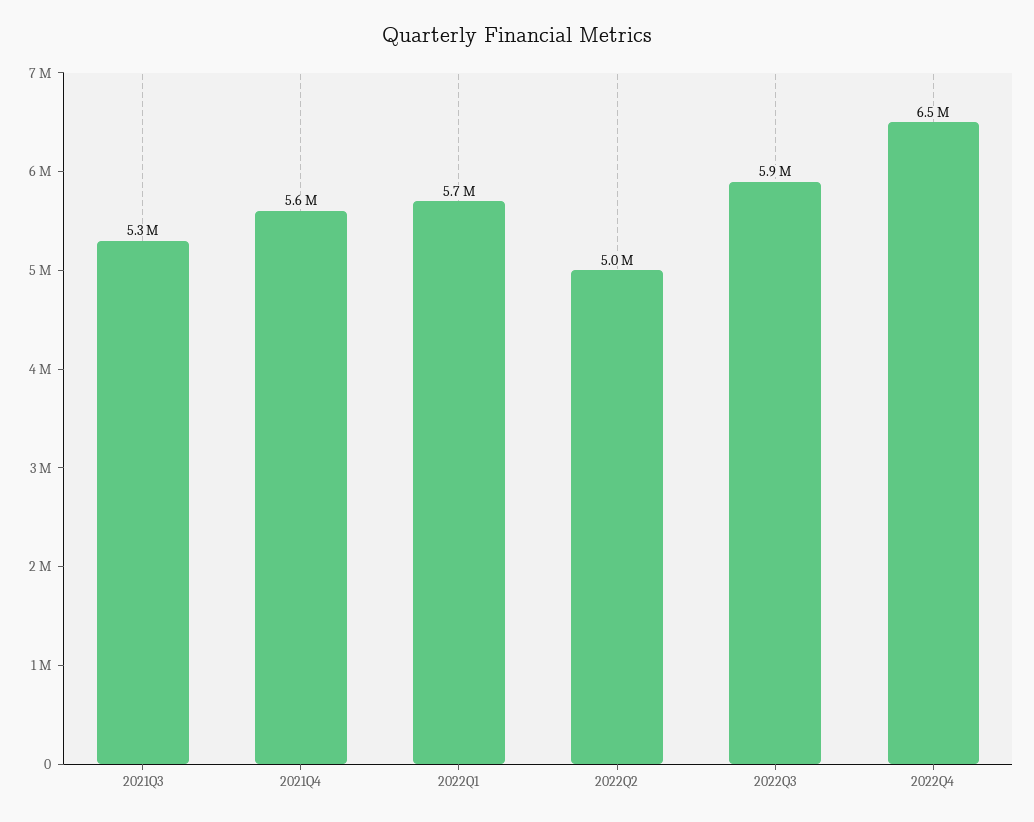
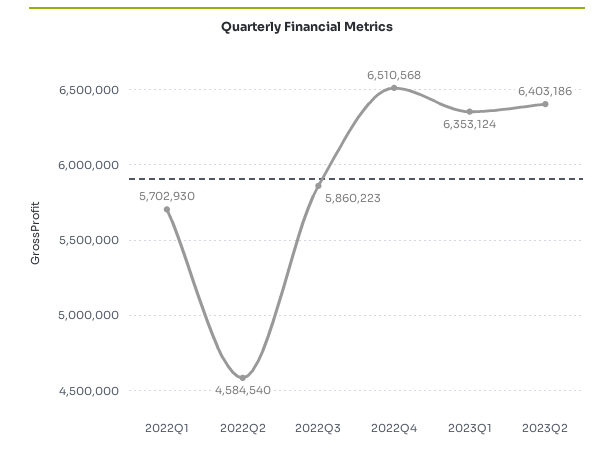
2021Q3: 5300000 -> none
2021Q4: 5600000 -> none
2022Q2: 5000000 -> 4584540
2023Q1: none -> 6353124
2023Q2: none -> 6403186

